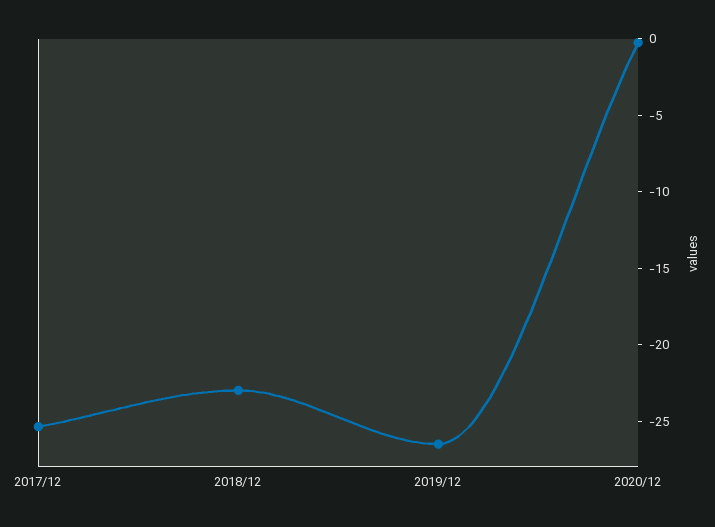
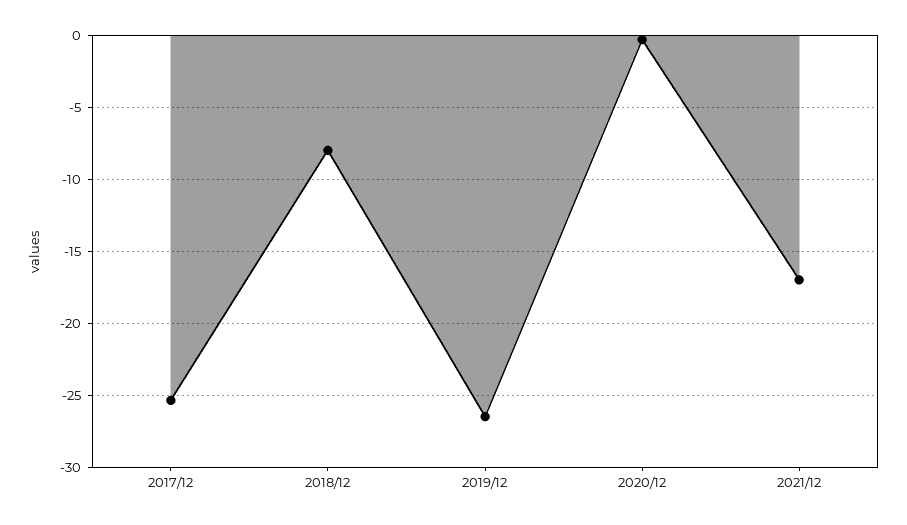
2018/12: -23 -> -8
2021/12: none -> -17

